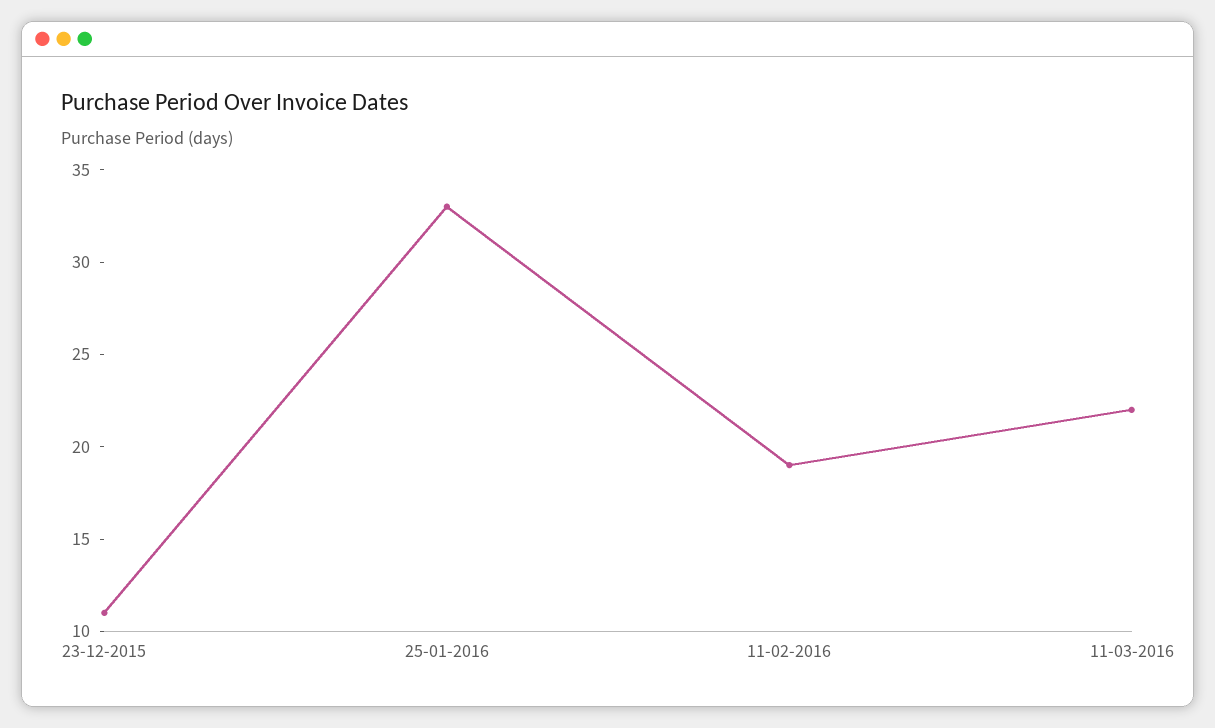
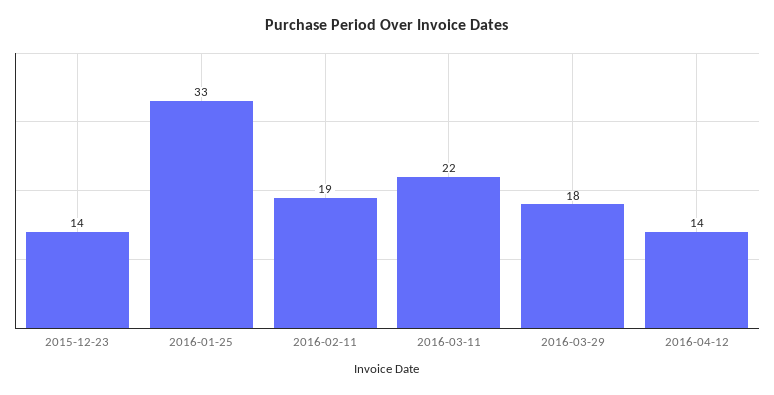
23-12-2015: 11 -> 14
2016-03-29: none -> 18
2016-04-12: none -> 14

